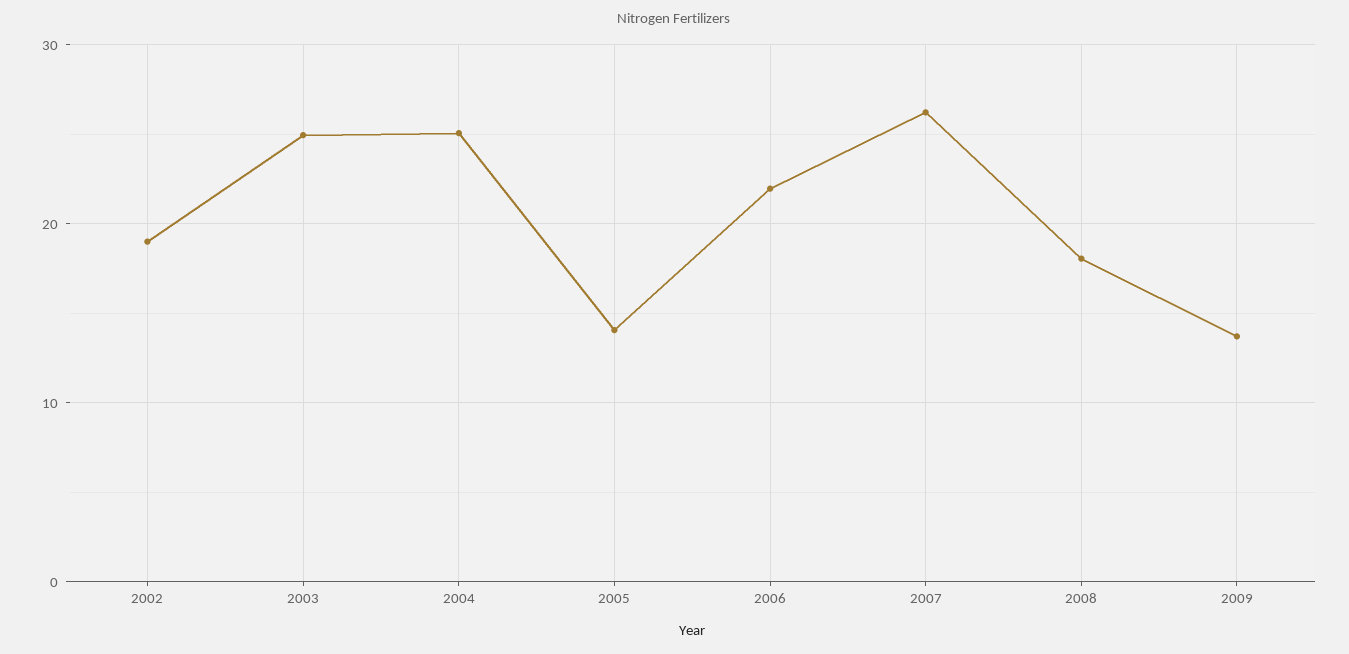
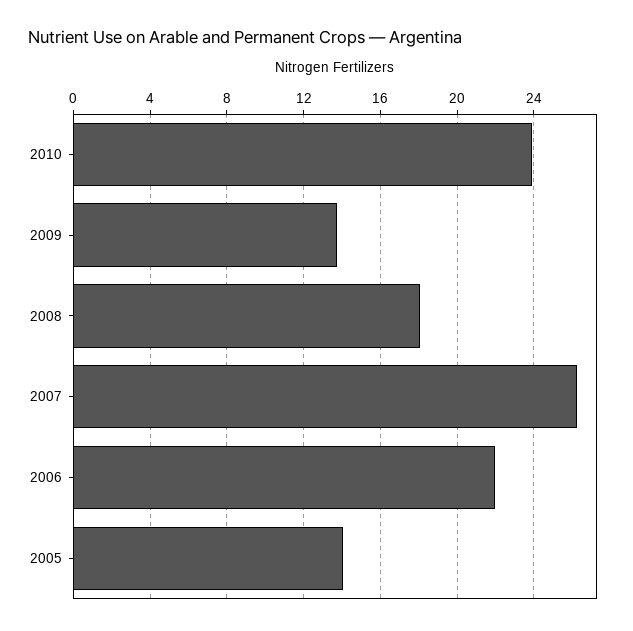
2002: 19 -> none
2003: 25 -> none
2004: 25 -> none
2010: none -> 24

